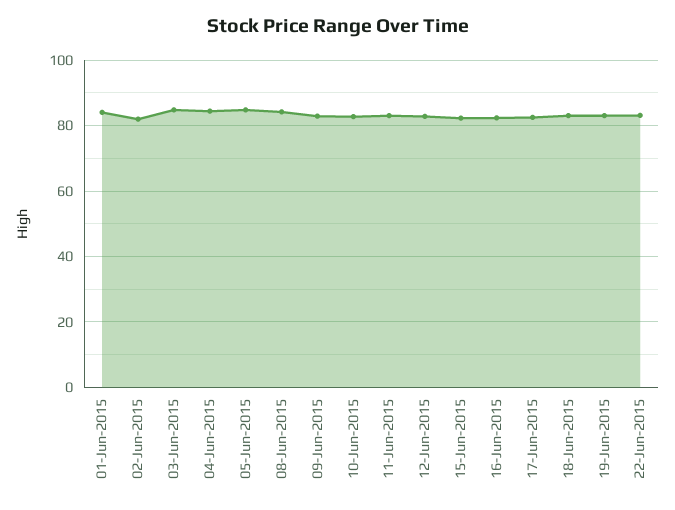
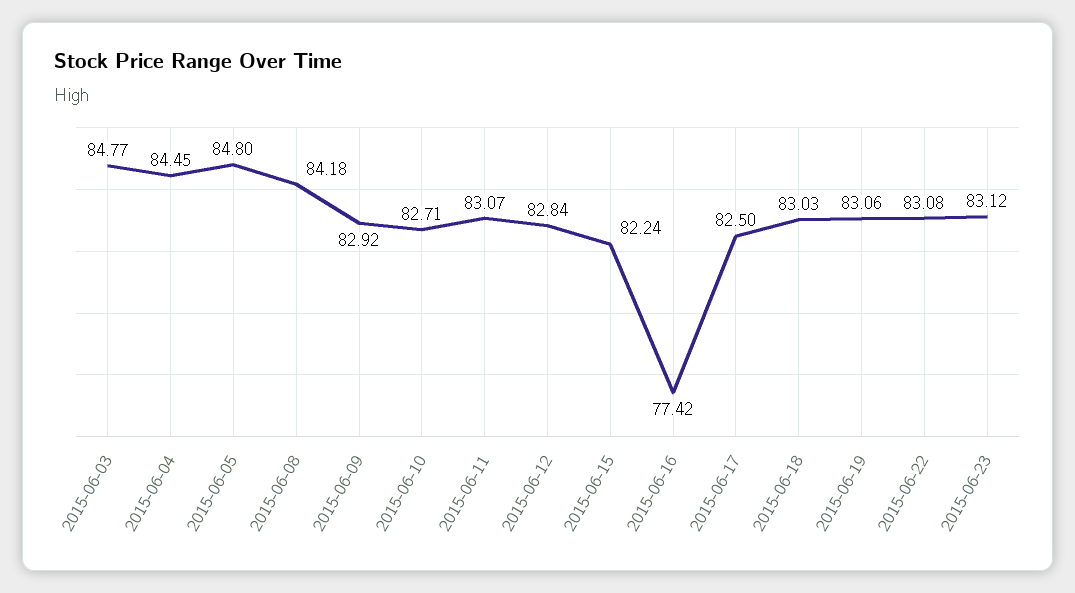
01-Jun-2015: 84 -> none
02-Jun-2015: 82 -> none
16-Jun-2015: 82 -> 77.42
2015-06-23: none -> 83.12

